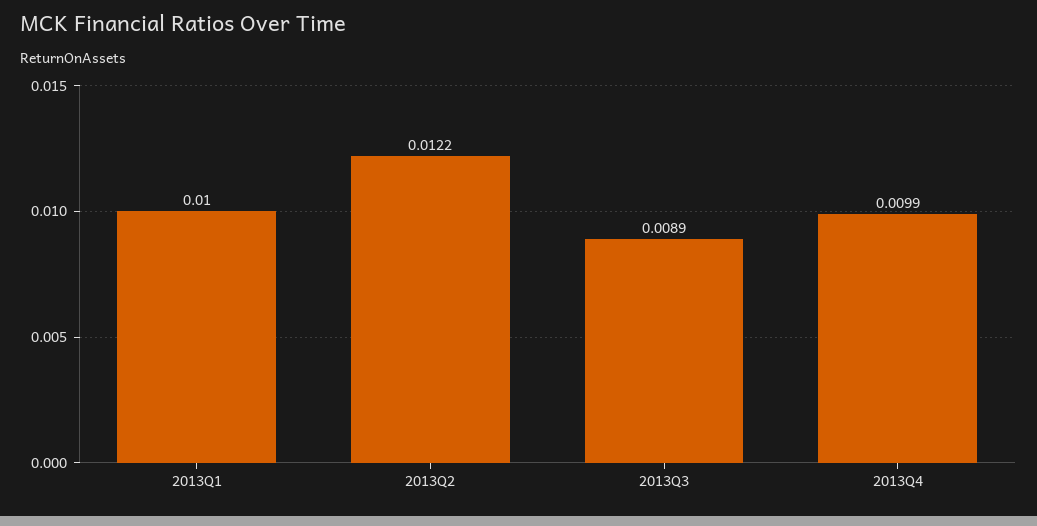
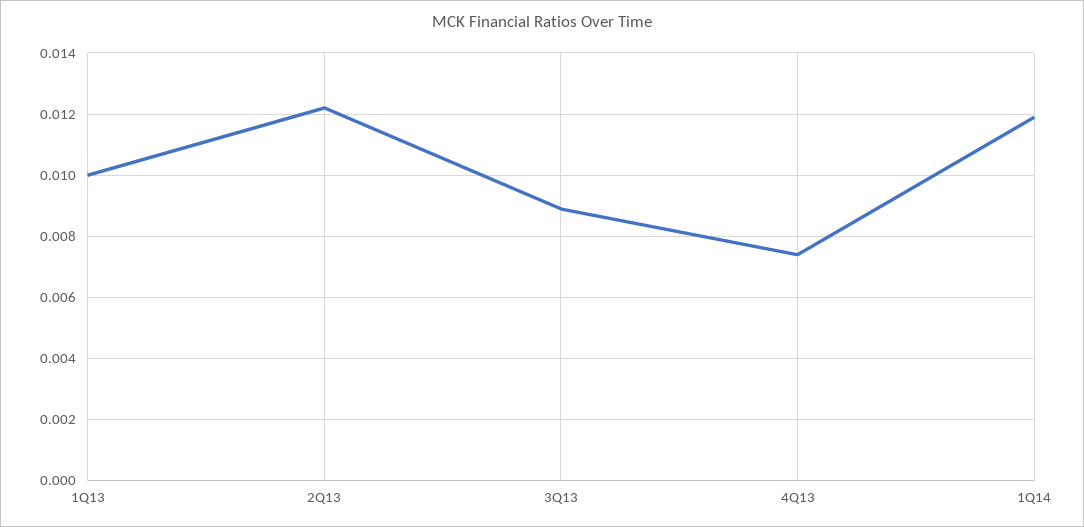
2013Q4: 0.0099 -> 0.0075
1Q14: none -> 0.012

